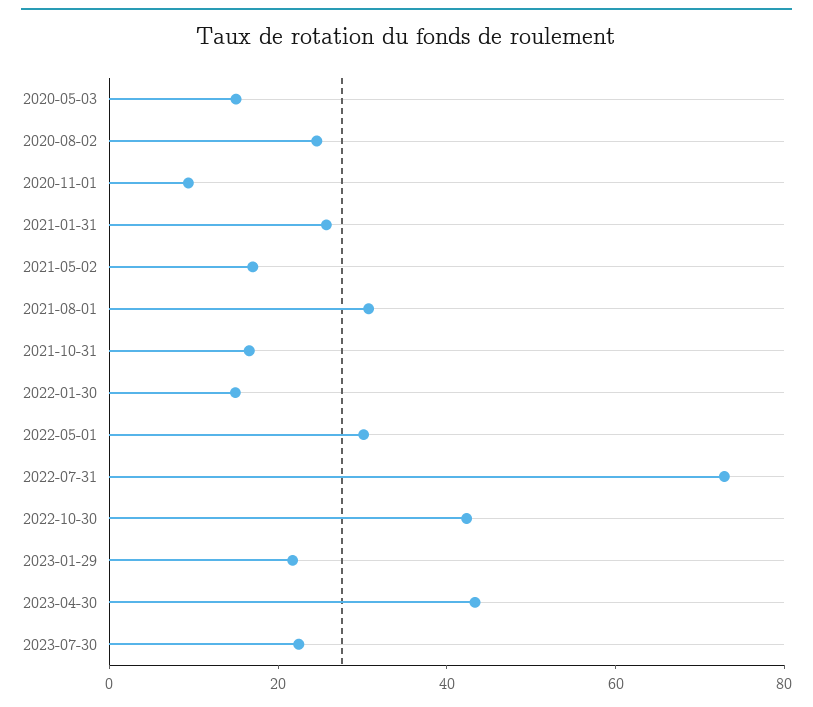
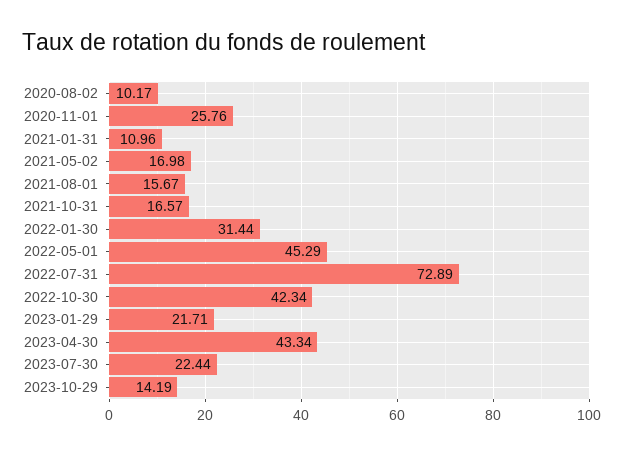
2020-05-03: 15 -> none
2020-08-02: 25 -> 10.17
2020-11-01: 10 -> 25.76
2021-01-31: 25 -> 10.96
2021-08-01: 30 -> 15.67
2022-01-30: 15 -> 31.44
2022-05-01: 30 -> 45.29
2023-10-29: none -> 14.19

